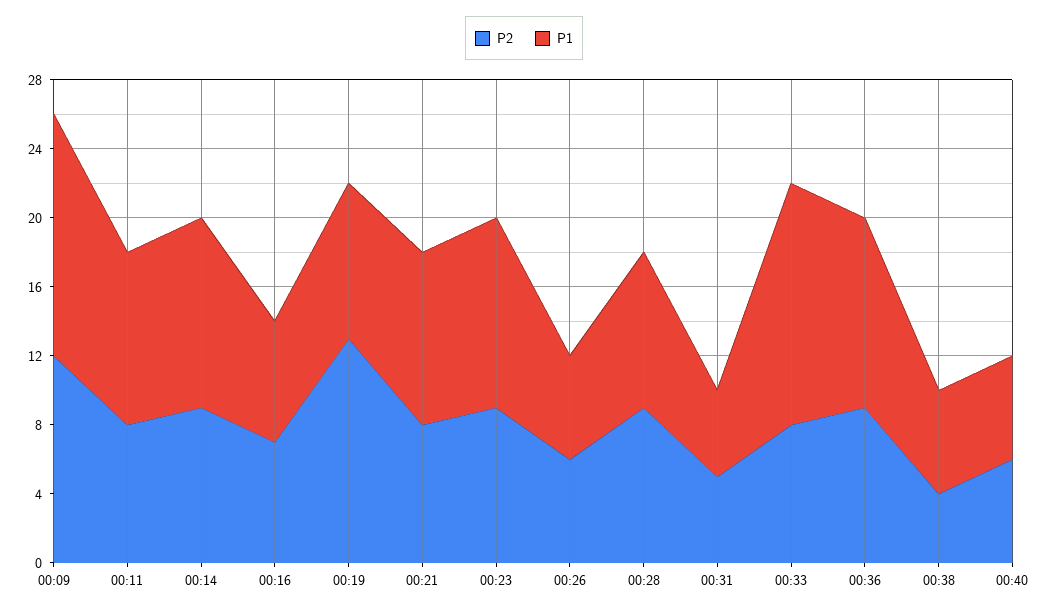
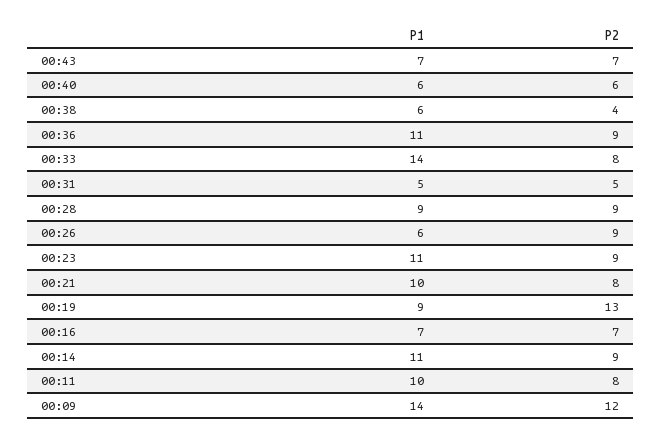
P2, 00:26: 6 -> 9
P1, 00:43: none -> 7
P2, 00:43: none -> 7

